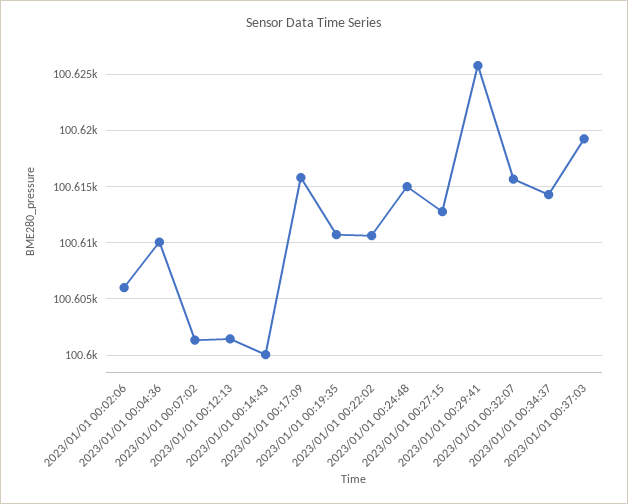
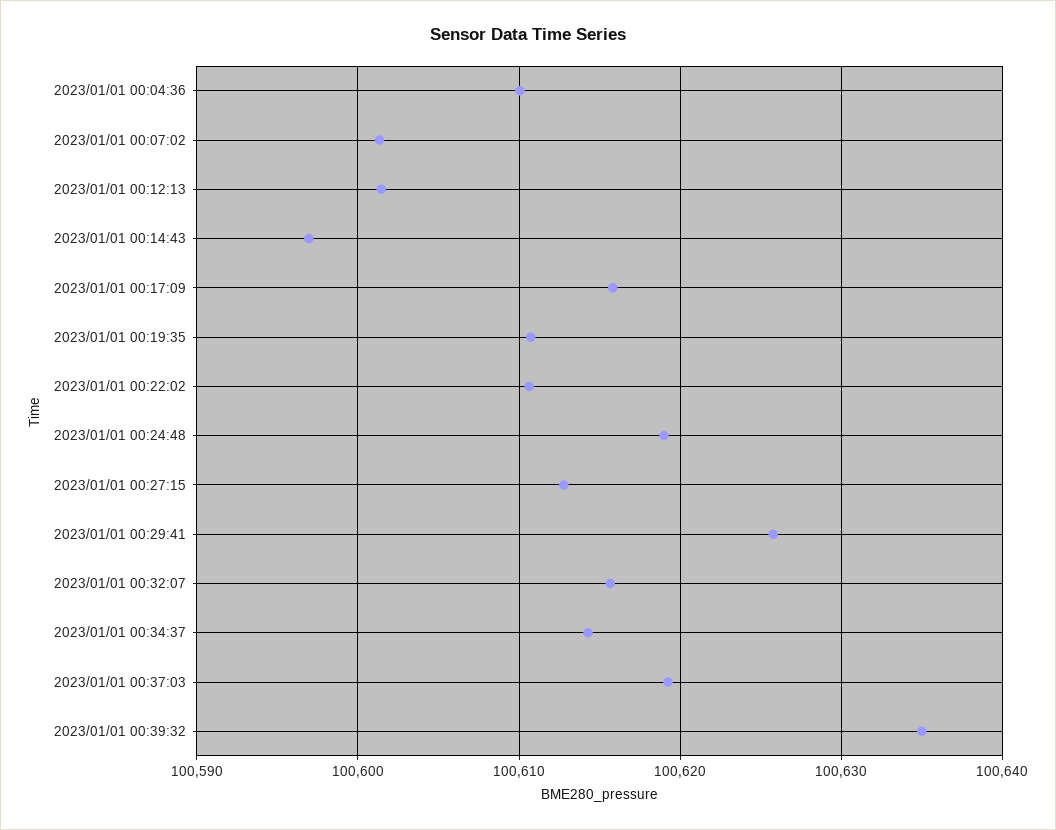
2023/01/01 00:02:06: 100606 -> none
2023/01/01 00:14:43: 100600 -> 100597
2023/01/01 00:24:48: 100615 -> 100619
2023/01/01 00:39:32: none -> 100635

